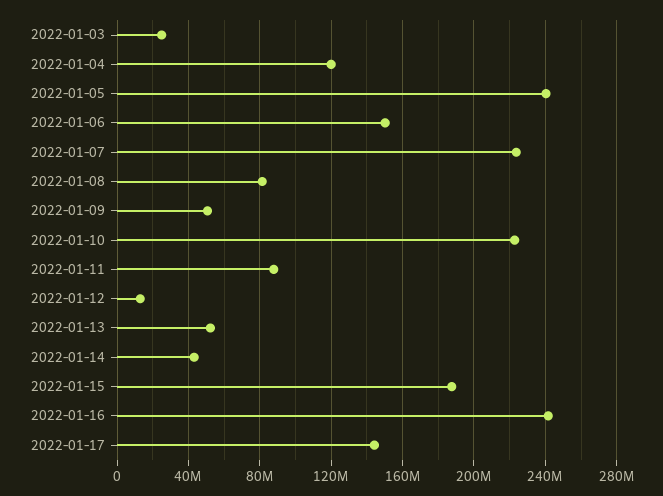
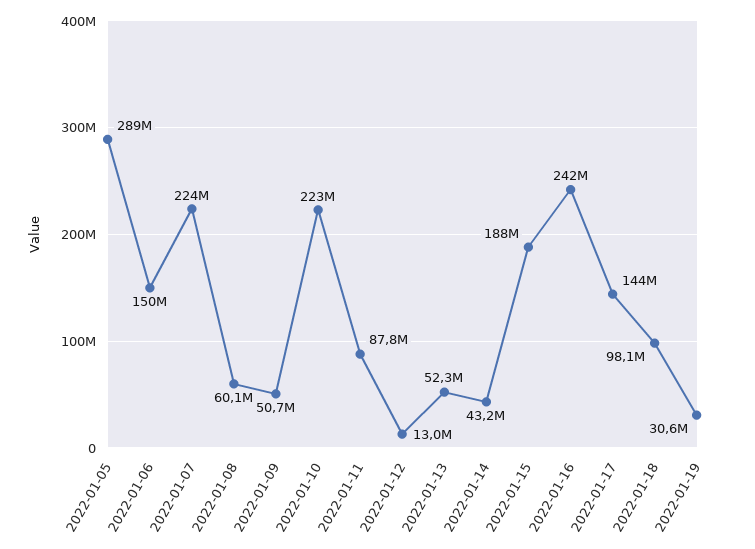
2022-01-03: 25000000 -> none
2022-01-04: 120000000 -> none
2022-01-05: 240000000 -> 289000000
2022-01-08: 80000000 -> 60100000
2022-01-18: none -> 98100000
2022-01-19: none -> 30600000

